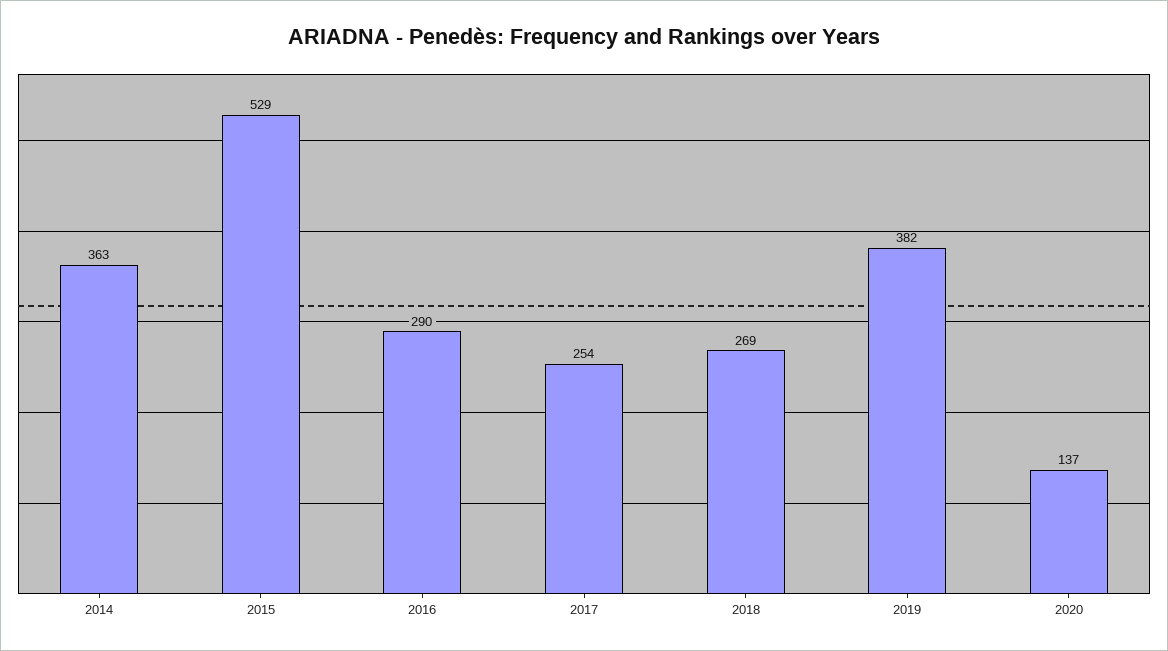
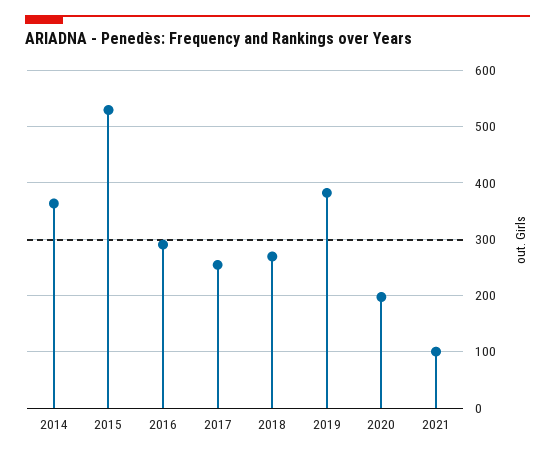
2020: 137 -> 200
2021: none -> 100

